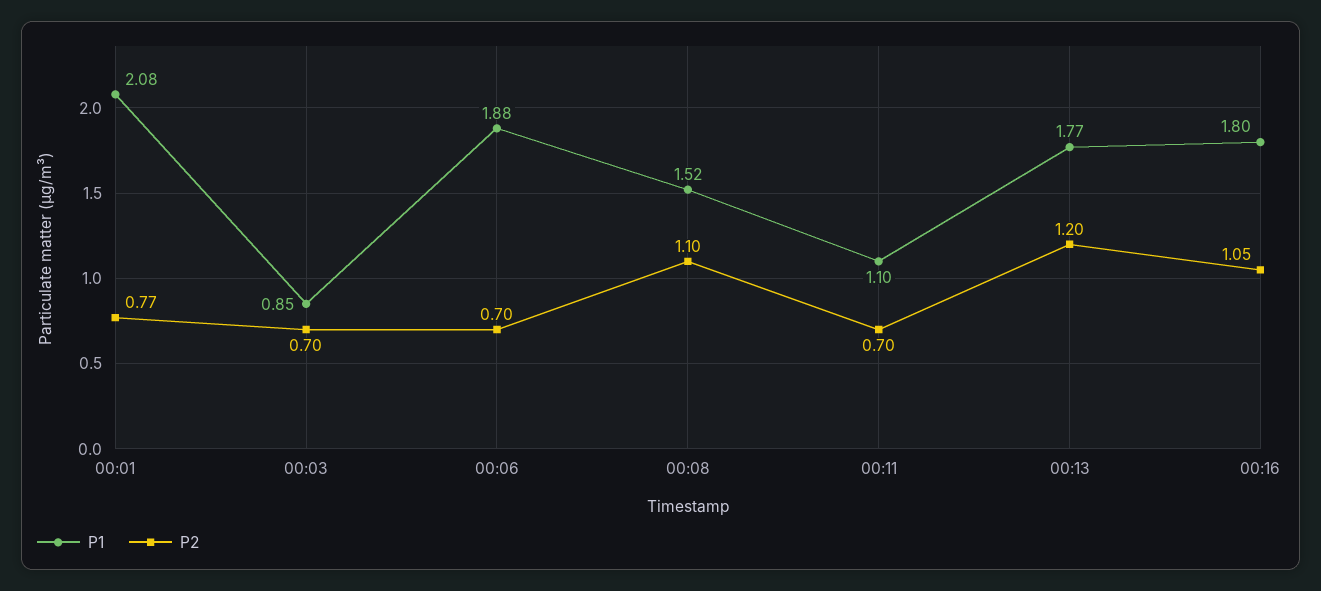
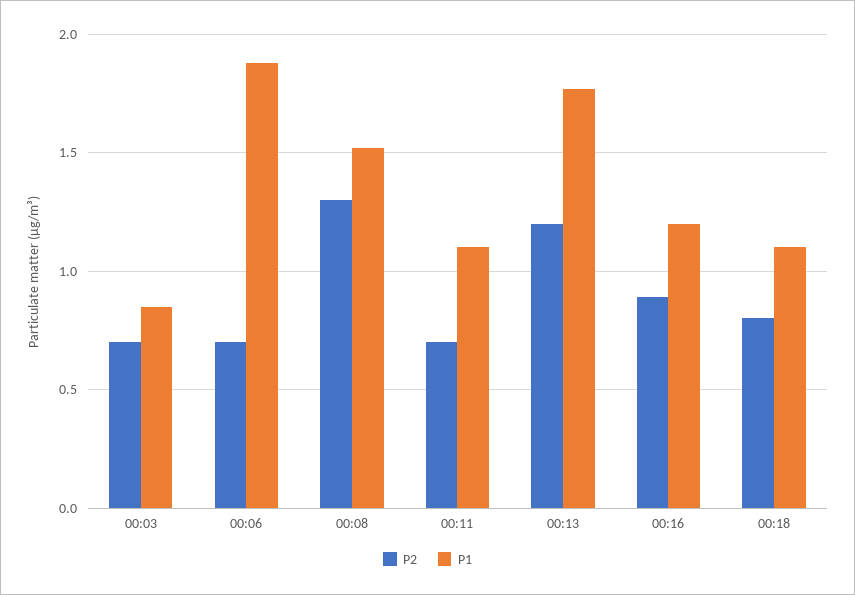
P1, 00:01: 2.08 -> none
P2, 00:01: 0.77 -> none
P2, 00:08: 1.1 -> 1.3
P1, 00:16: 1.8 -> 1.2
P2, 00:16: 1.05 -> 0.9
P2, 00:18: none -> 0.8
P1, 00:18: none -> 1.1

